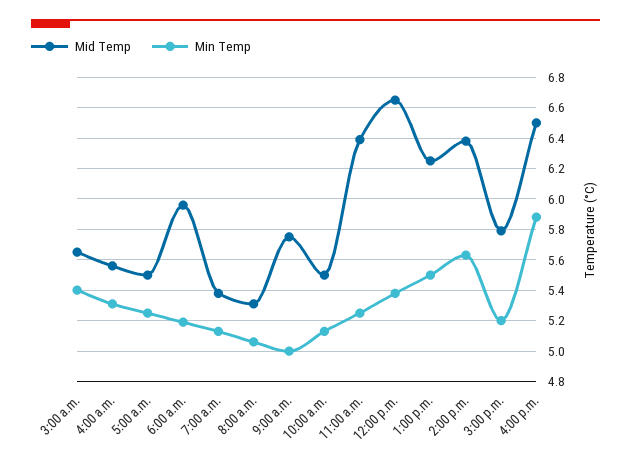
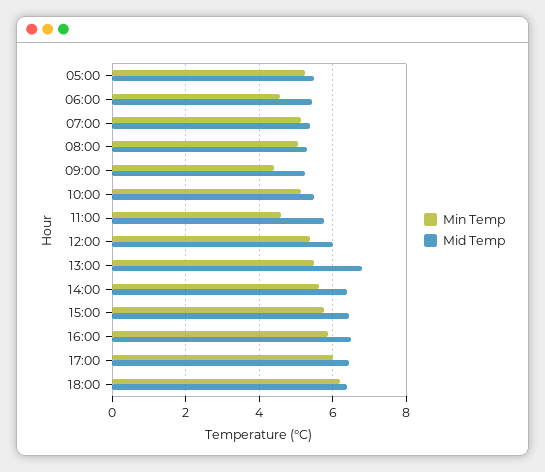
Mid Temp, 3:00 a.m.: 5.65 -> none
Min Temp, 3:00 a.m.: 5.4 -> none
Mid Temp, 4:00 a.m.: 5.55 -> none
Min Temp, 4:00 a.m.: 5.3 -> none
Mid Temp, 6:00 a.m.: 5.95 -> 5.4
Min Temp, 6:00 a.m.: 5.2 -> 4.6
Mid Temp, 9:00 a.m.: 5.75 -> 5.2
Min Temp, 9:00 a.m.: 5 -> 4.4
Mid Temp, 11:00 a.m.: 6.4 -> 5.8
Min Temp, 11:00 a.m.: 5.25 -> 4.6
Mid Temp, 12:00 p.m.: 6.65 -> 6
Mid Temp, 1:00 p.m.: 6.25 -> 6.8
Mid Temp, 3:00 p.m.: 5.8 -> 6.4
Min Temp, 3:00 p.m.: 5.2 -> 5.8
Min Temp, 17:00: none -> 6
Mid Temp, 17:00: none -> 6.4
Min Temp, 18:00: none -> 6.2
Mid Temp, 18:00: none -> 6.4

